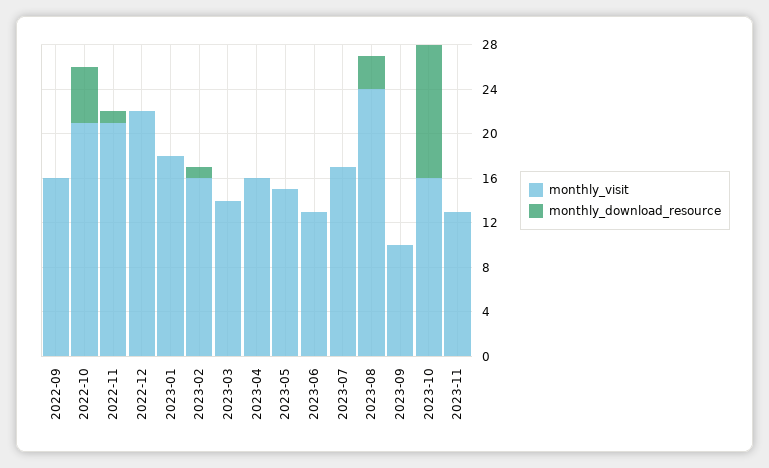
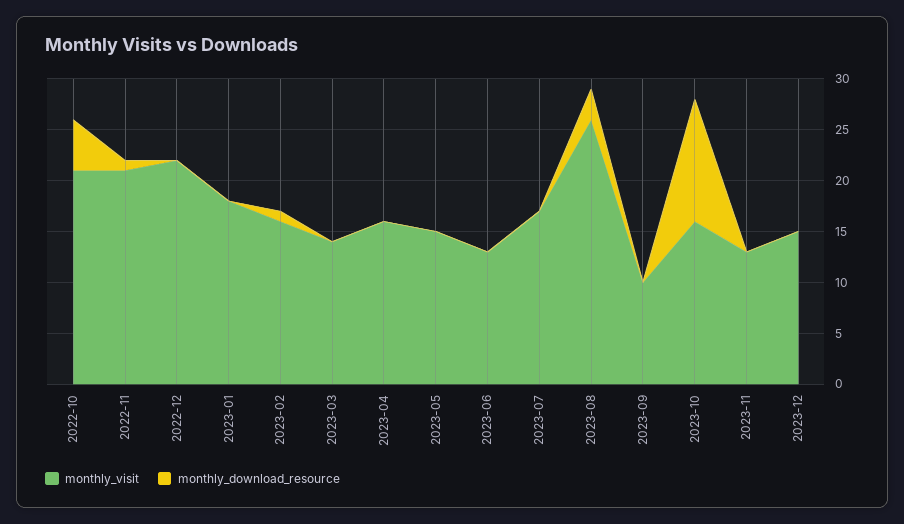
monthly_visit, 2022-09: 16 -> none
monthly_download_resource, 2022-09: 0 -> none
monthly_visit, 2023-08: 24 -> 26
monthly_visit, 2023-12: none -> 15
monthly_download_resource, 2023-12: none -> 0

